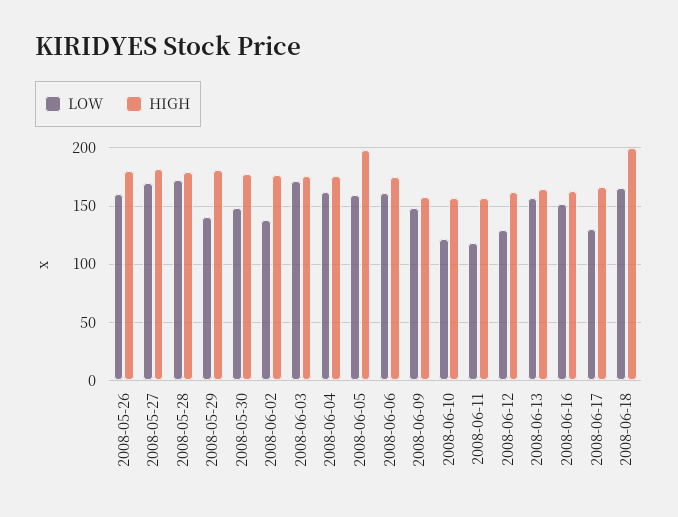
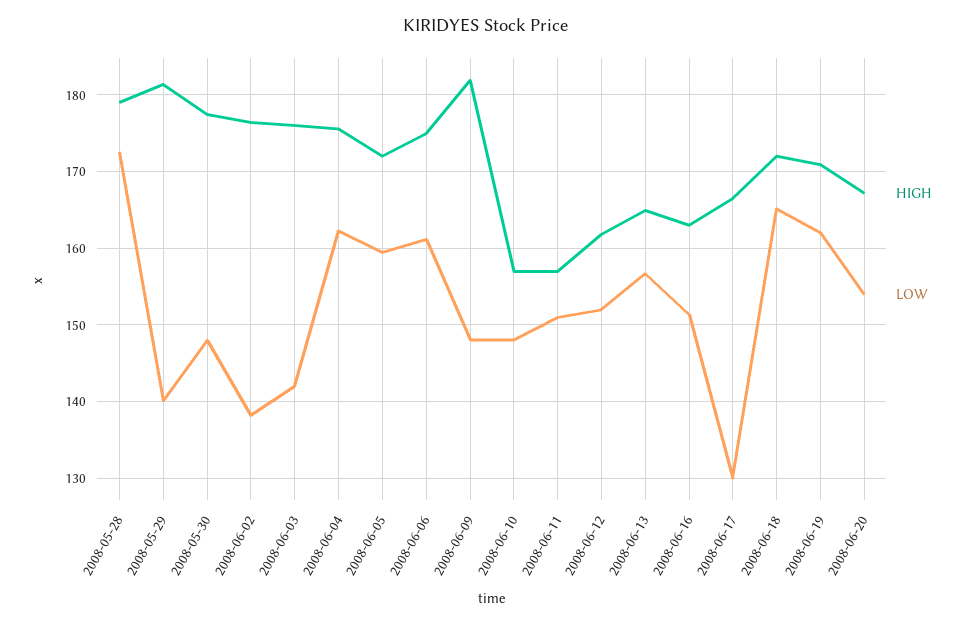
LOW, 2008-05-26: 160 -> none
HIGH, 2008-05-26: 180 -> none
LOW, 2008-05-27: 170 -> none
HIGH, 2008-05-27: 180 -> none
LOW, 2008-06-03: 170 -> 142
HIGH, 2008-06-05: 200 -> 172
HIGH, 2008-06-09: 160 -> 182
LOW, 2008-06-10: 120 -> 148
LOW, 2008-06-11: 120 -> 151
LOW, 2008-06-12: 130 -> 152
HIGH, 2008-06-18: 200 -> 172
HIGH, 2008-06-19: none -> 171
LOW, 2008-06-19: none -> 162
HIGH, 2008-06-20: none -> 167
LOW, 2008-06-20: none -> 154

